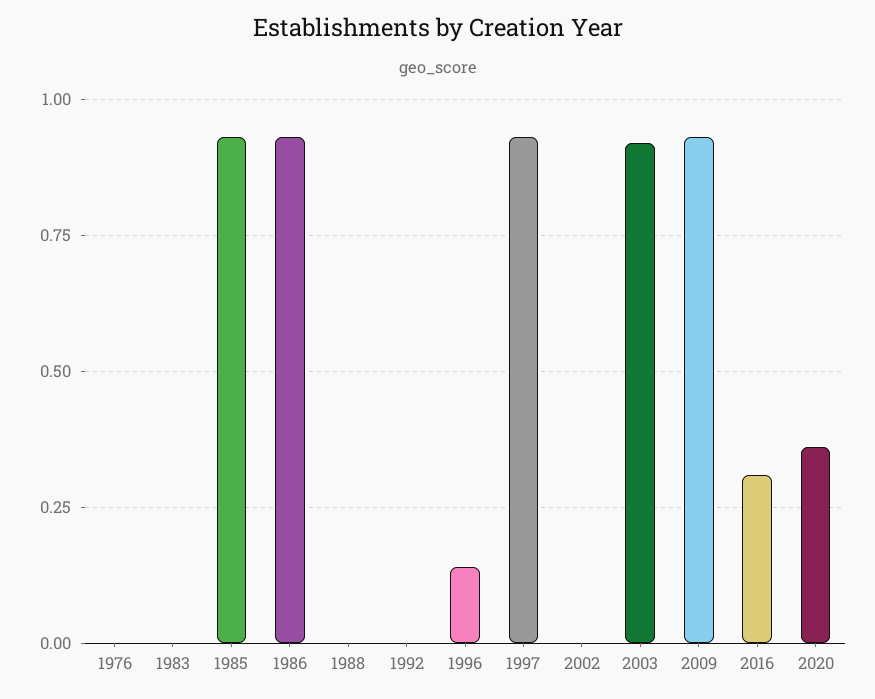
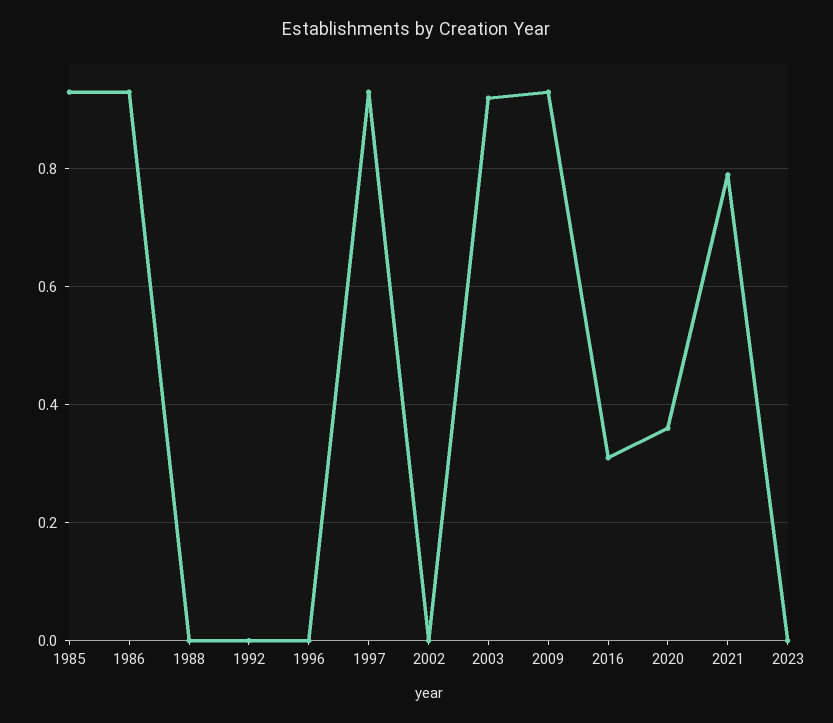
1976: 0 -> none
1983: 0 -> none
1996: 0.15 -> 0
2021: none -> 0.8
2023: none -> 0

